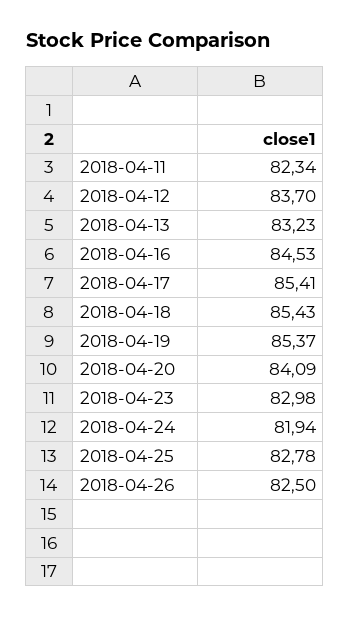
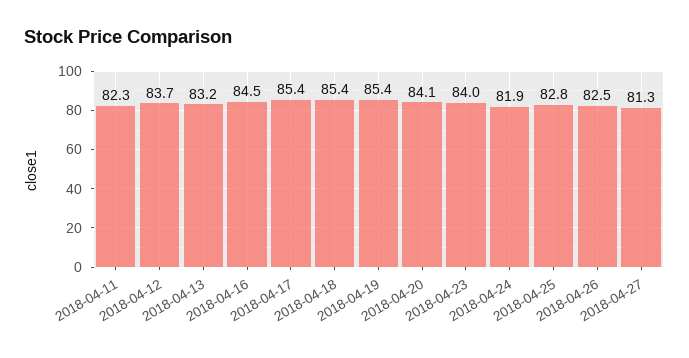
2018-04-23: 82.98 -> 84
2018-04-27: none -> 81.3

